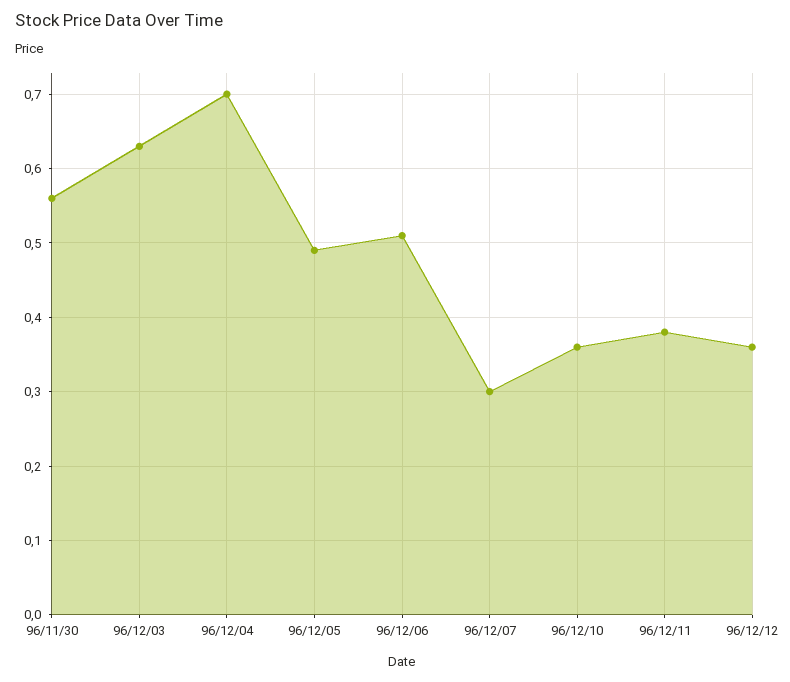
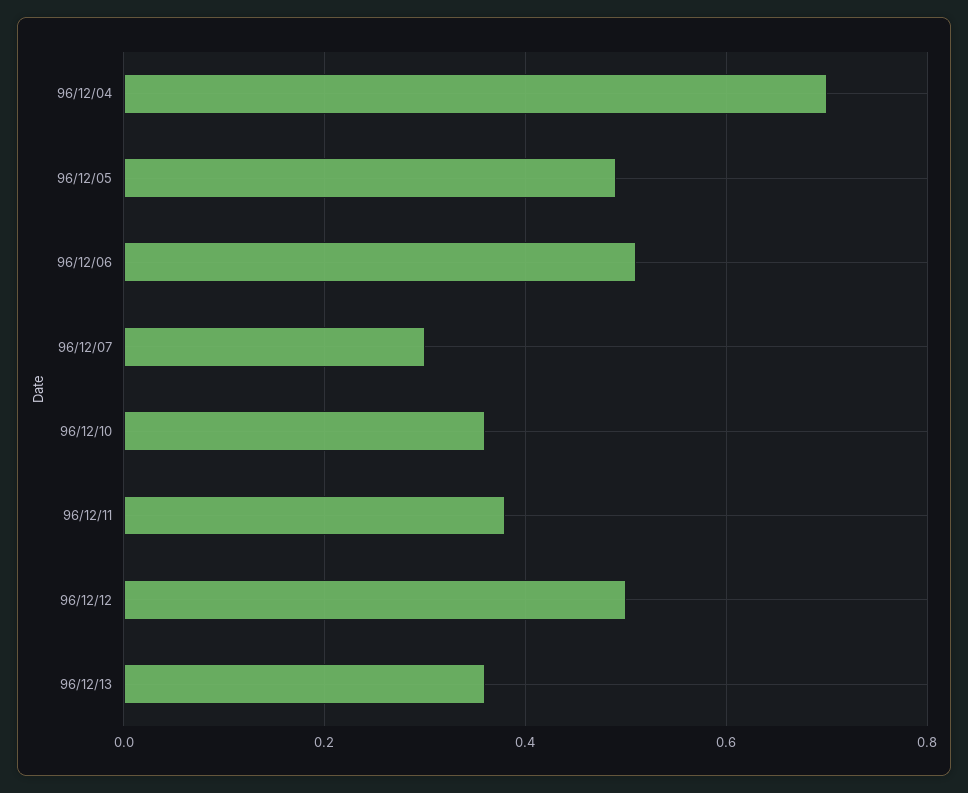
96/11/30: 0.56 -> none
96/12/03: 0.63 -> none
96/12/12: 0.36 -> 0.5
96/12/13: none -> 0.35

